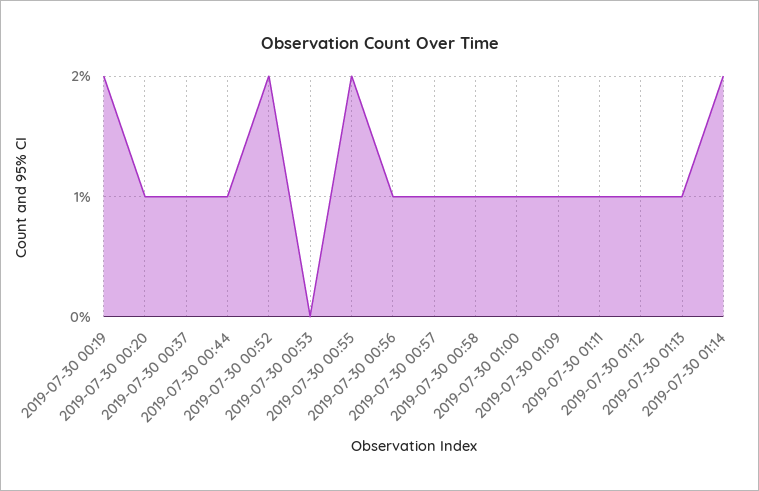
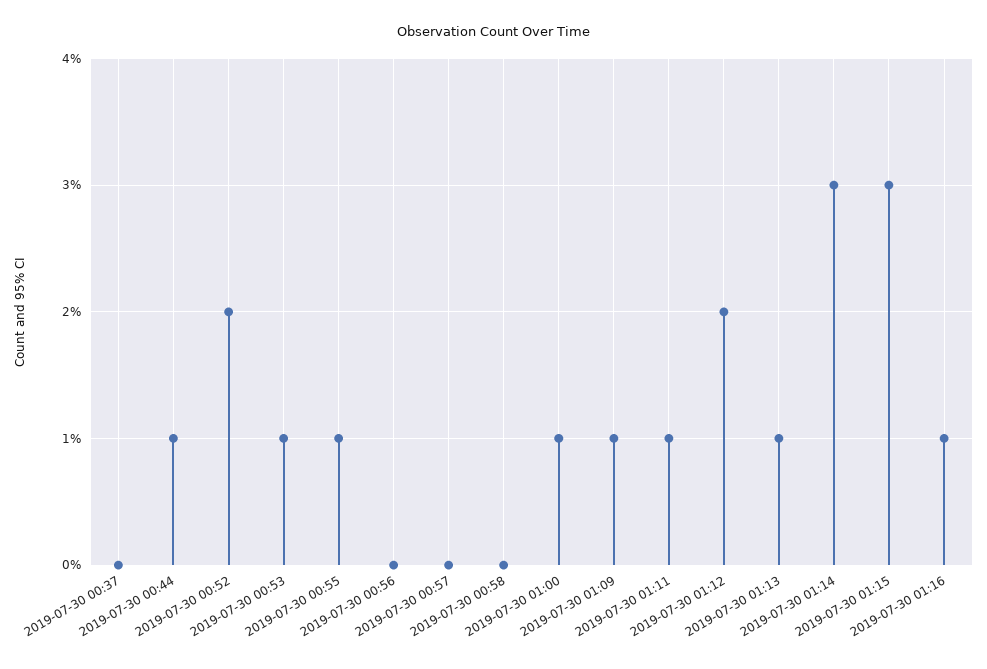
2019-07-30 00:19: 2 -> none
2019-07-30 00:20: 1 -> none
2019-07-30 00:37: 1 -> 0
2019-07-30 00:53: 0 -> 1
2019-07-30 00:55: 2 -> 1
2019-07-30 00:56: 1 -> 0
2019-07-30 00:57: 1 -> 0
2019-07-30 00:58: 1 -> 0
2019-07-30 01:12: 1 -> 2
2019-07-30 01:14: 2 -> 3
2019-07-30 01:15: none -> 3
2019-07-30 01:16: none -> 1

